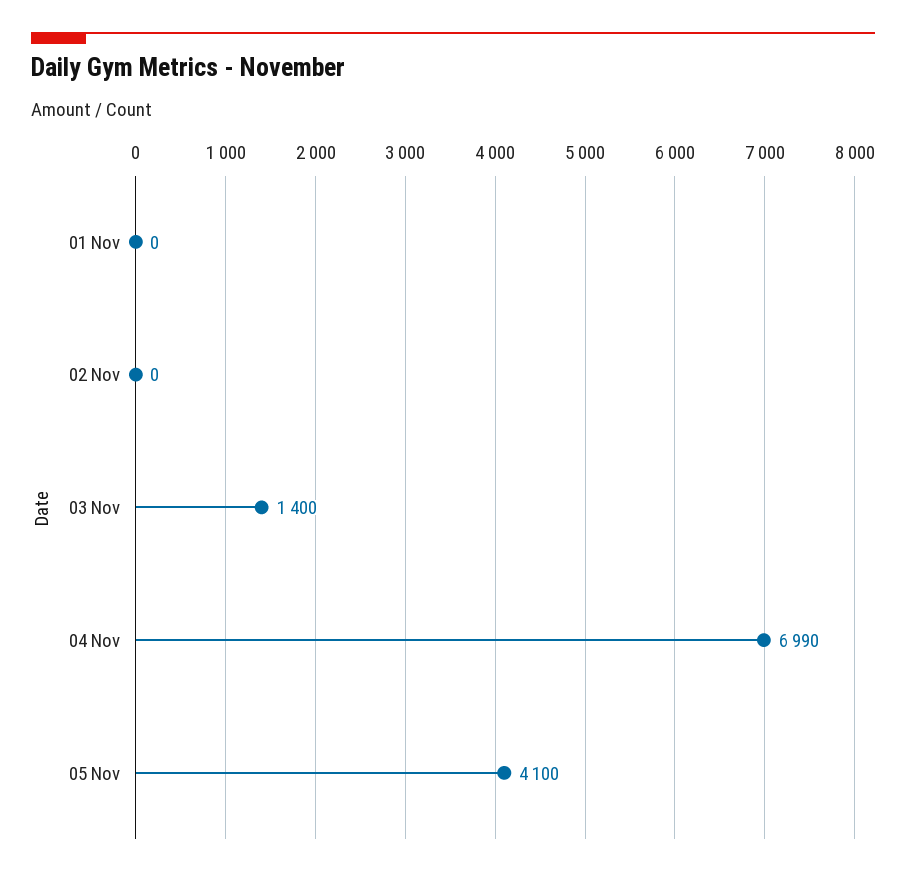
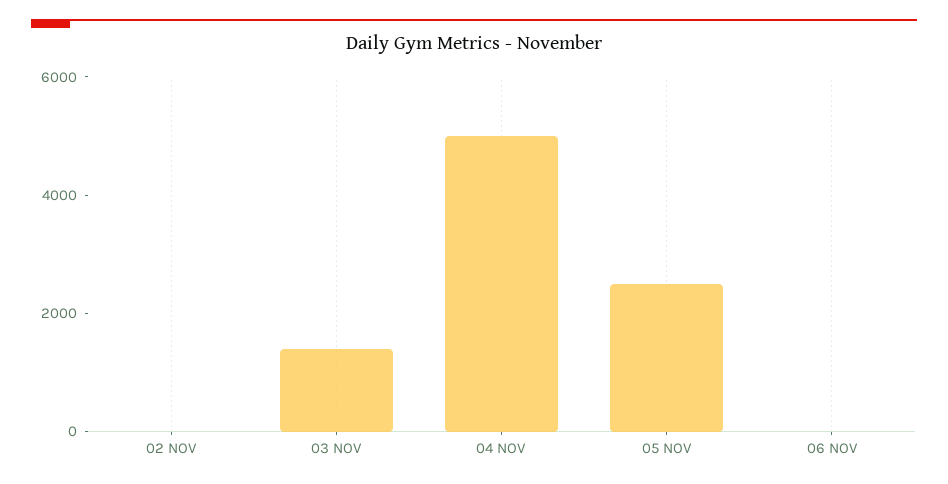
01 Nov: 0 -> none
04 Nov: 6990 -> 5000
05 Nov: 4100 -> 2500
06 NOV: none -> 0

